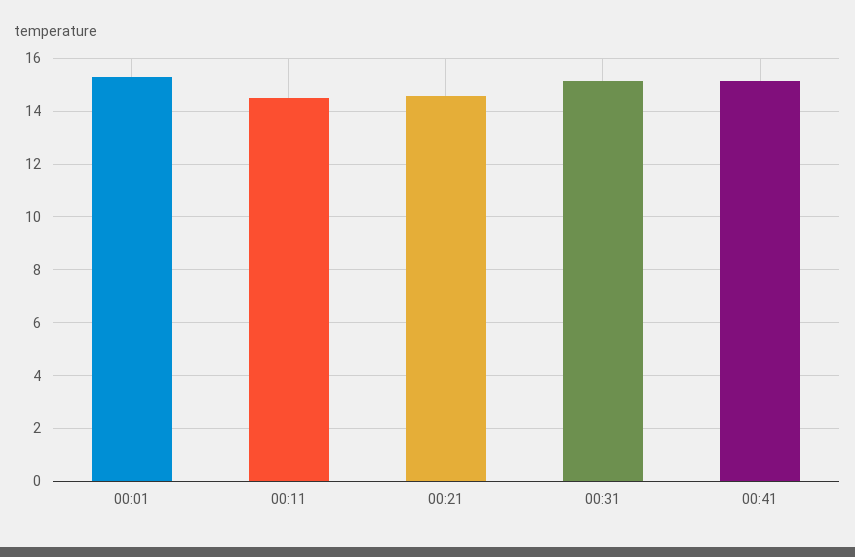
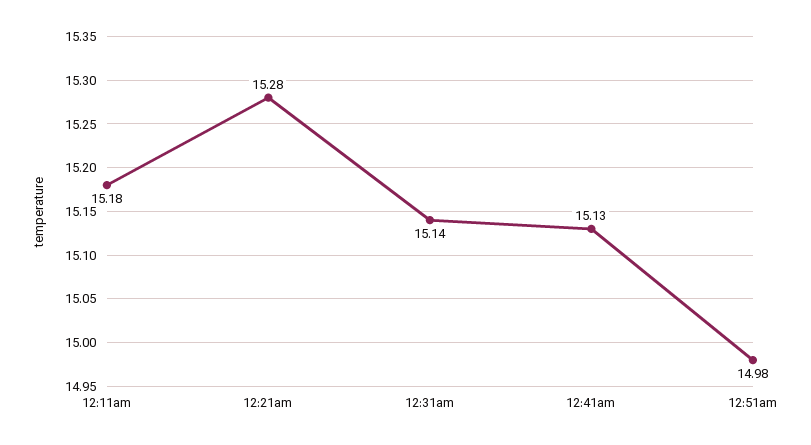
00:01: 15.25 -> none
00:11: 14.5 -> 15.18
00:21: 14.5 -> 15.28
12:51am: none -> 14.98

